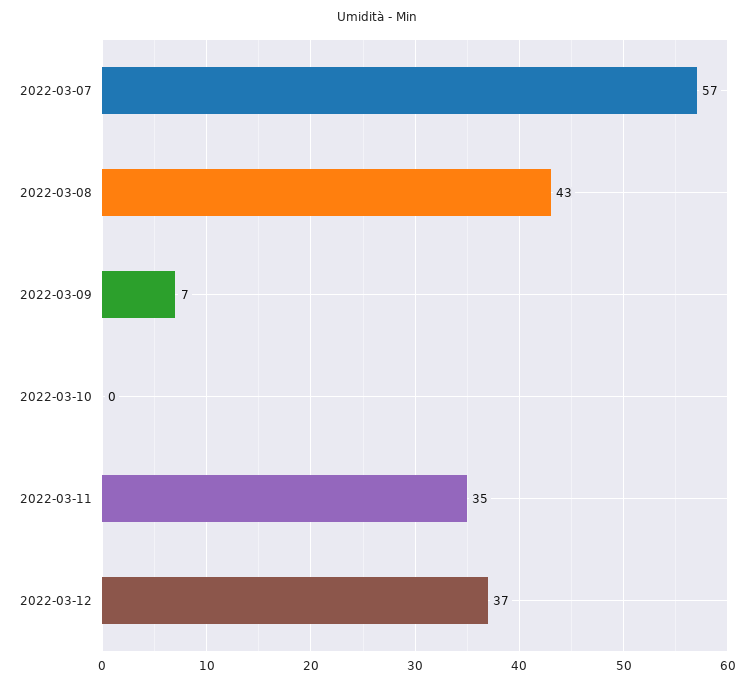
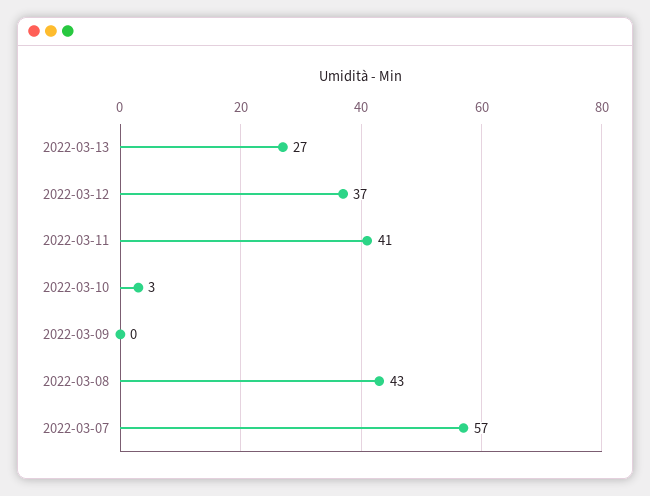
2022-03-09: 7 -> 0
2022-03-10: 0 -> 3
2022-03-11: 35 -> 41
2022-03-13: none -> 27

